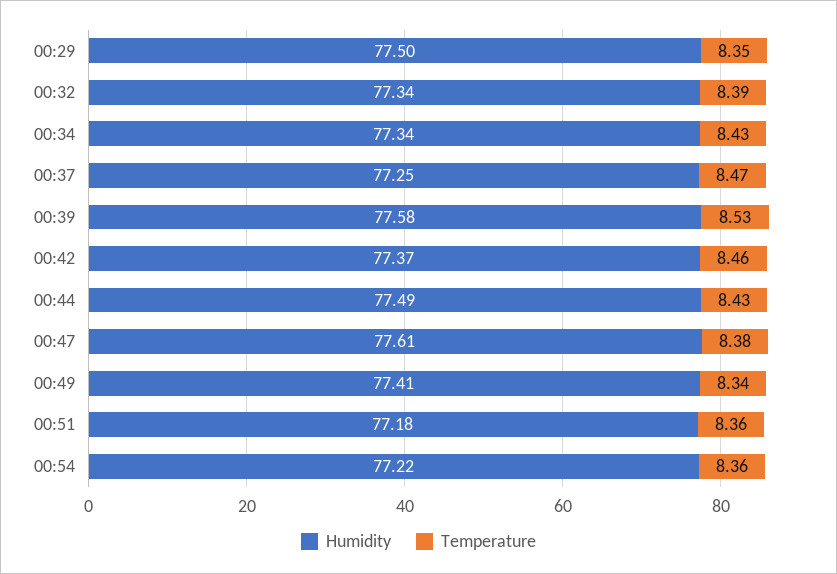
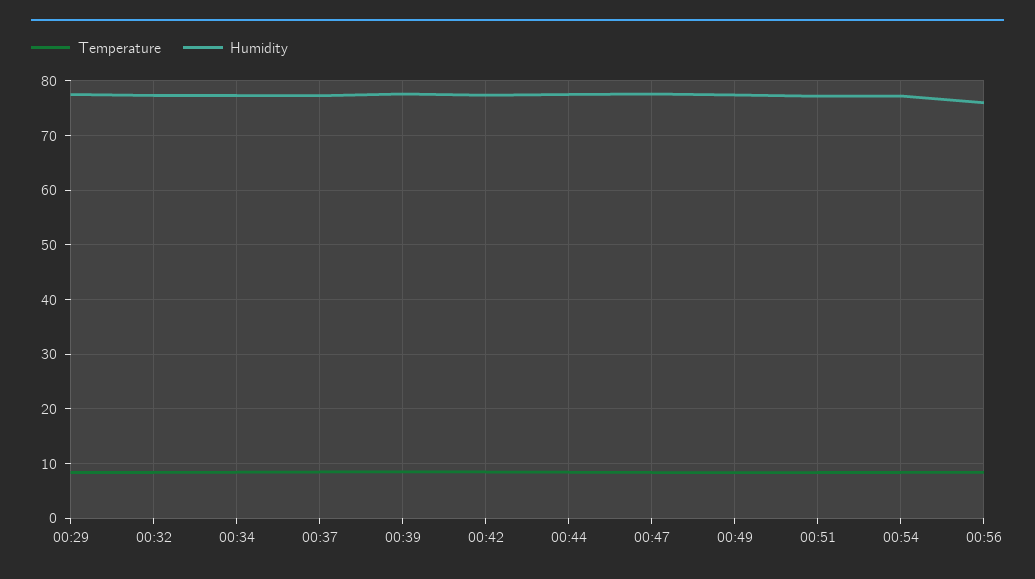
Temperature, 00:56: none -> 8
Humidity, 00:56: none -> 76

